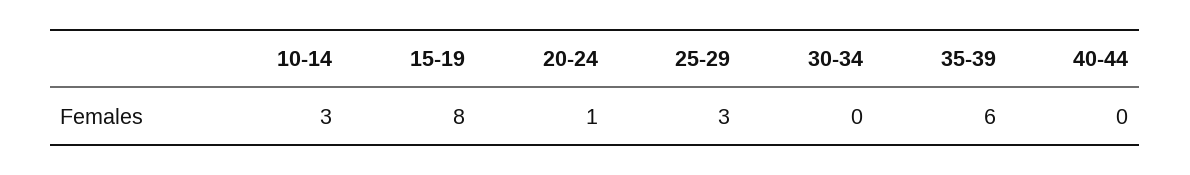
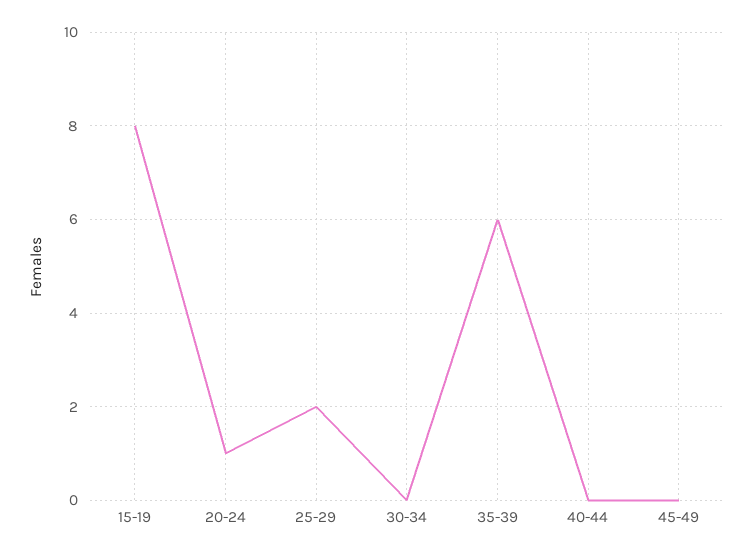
10-14: 3 -> none
25-29: 3 -> 2
45-49: none -> 0

